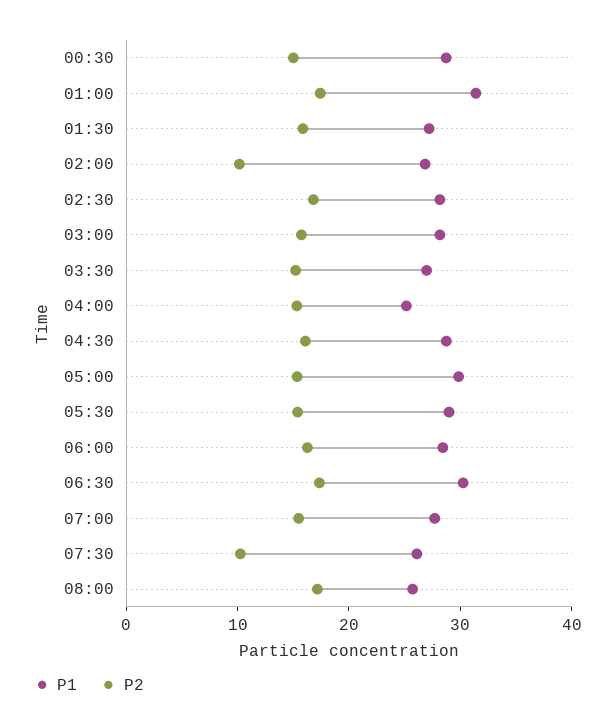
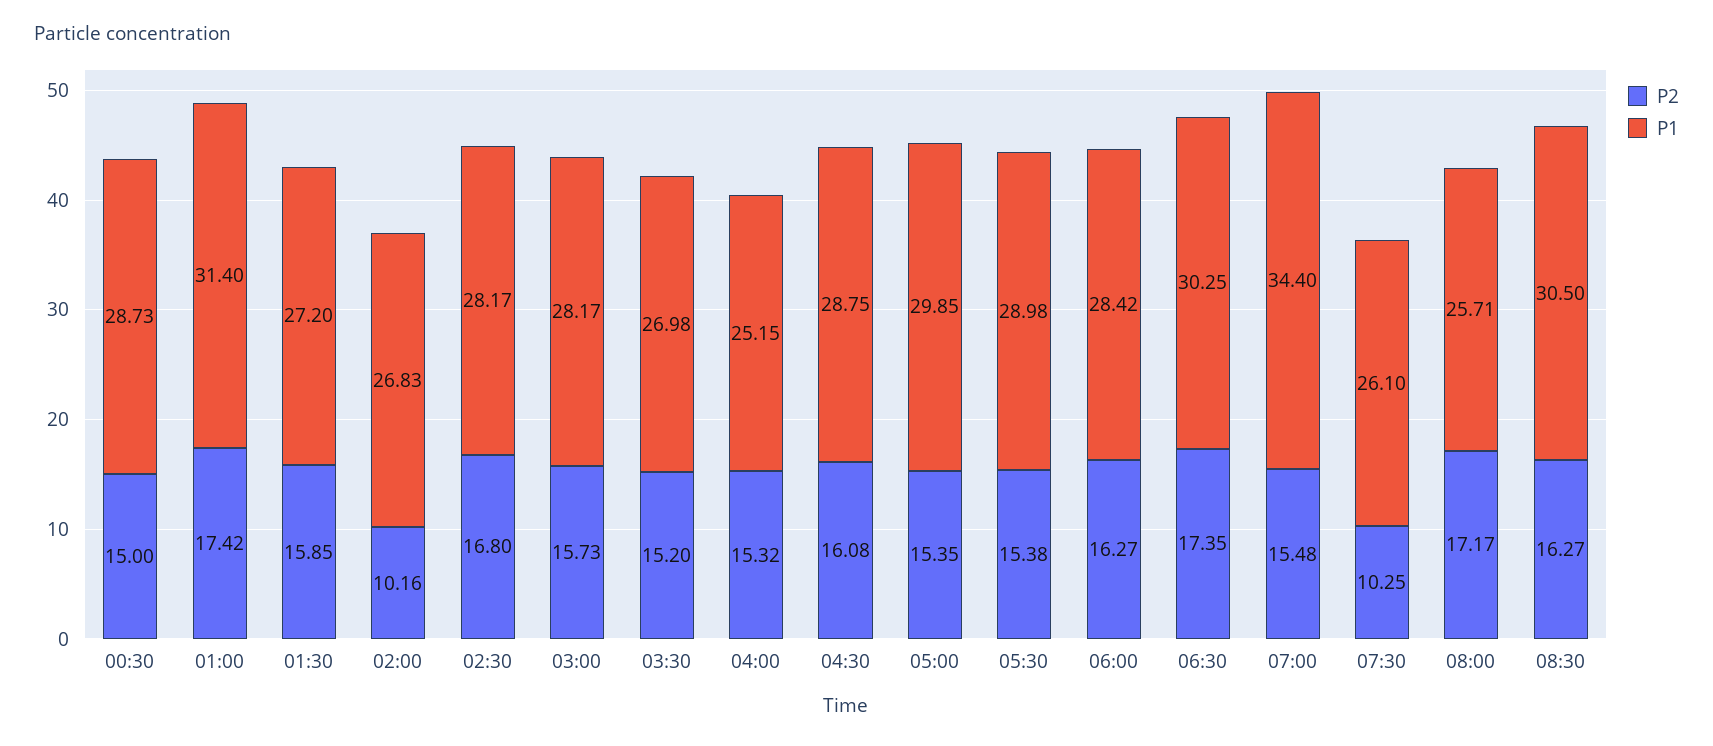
P1, 07:00: 28 -> 34.4
P2, 08:30: none -> 16.27
P1, 08:30: none -> 30.5

